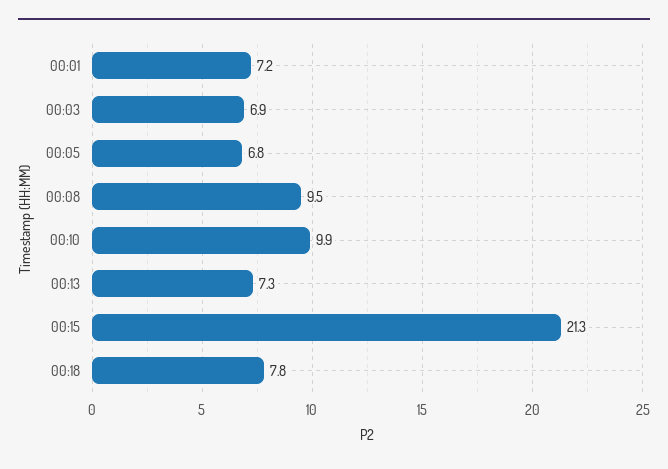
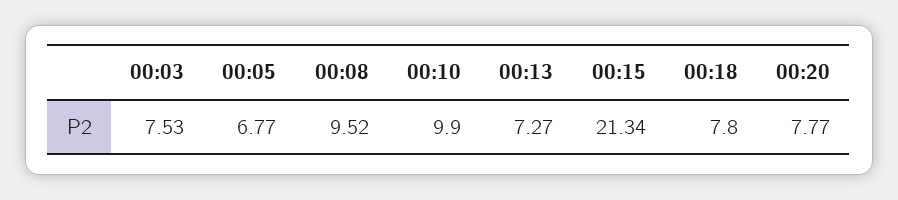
00:01: 7.2 -> none
00:03: 6.9 -> 7.53
00:20: none -> 7.77

